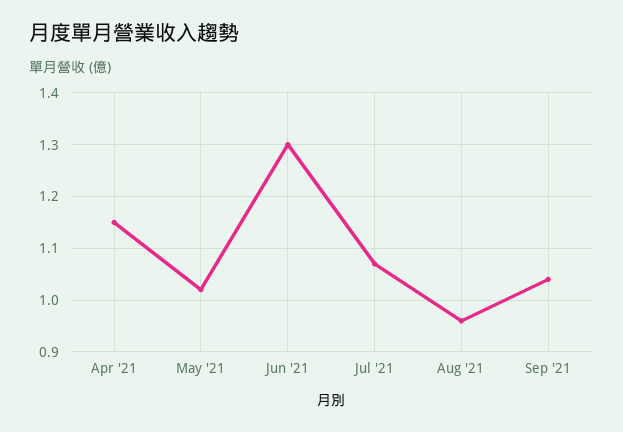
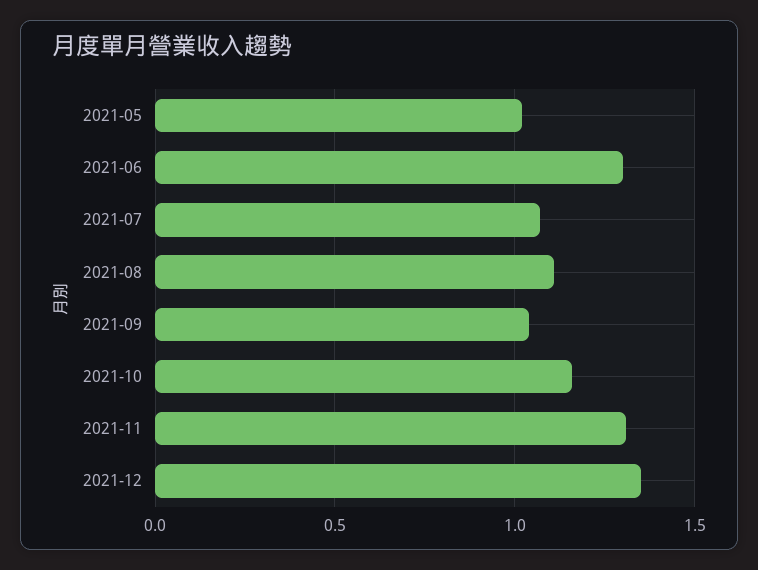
Apr '21: 1.15 -> none
Aug '21: 0.95 -> 1.1
2021-10: none -> 1.15
2021-11: none -> 1.3
2021-12: none -> 1.35

